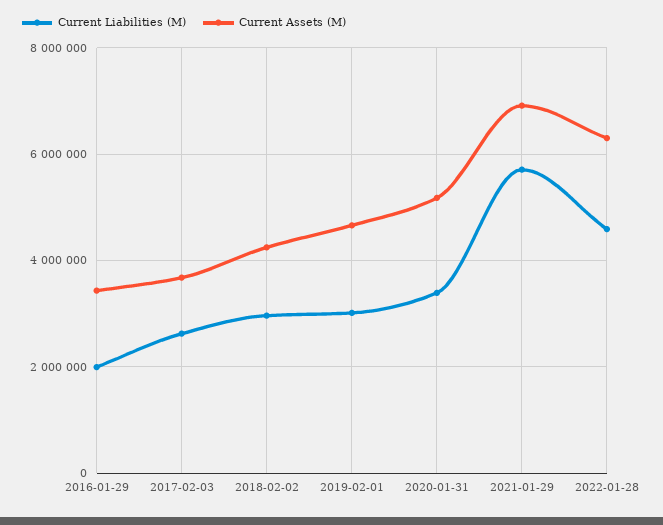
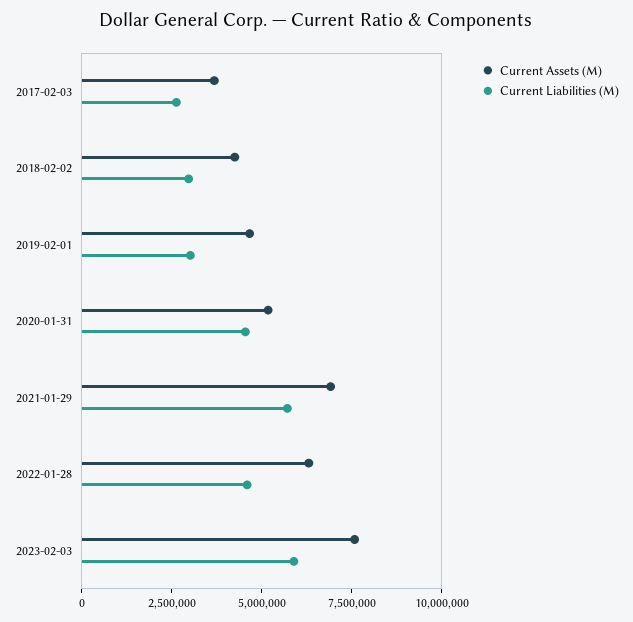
Current Liabilities (M), 2016-01-29: 2000000 -> none
Current Assets (M), 2016-01-29: 3400000 -> none
Current Liabilities (M), 2020-01-31: 3400000 -> 4500000
Current Assets (M), 2023-02-03: none -> 7500000
Current Liabilities (M), 2023-02-03: none -> 6000000

